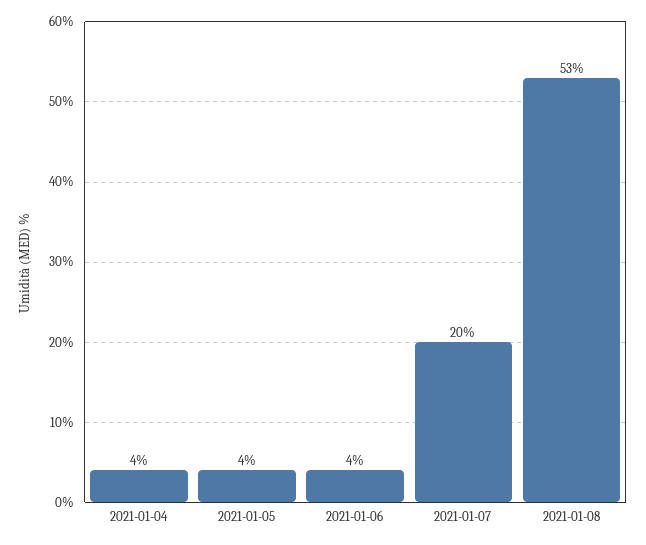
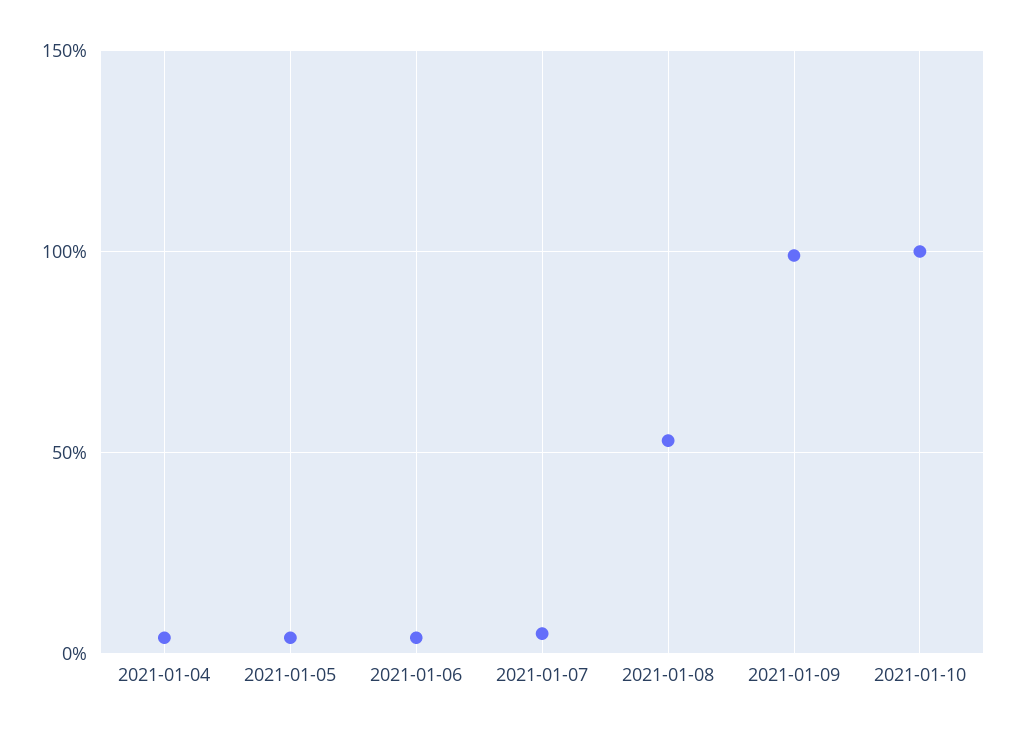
2021-01-07: 20 -> 5
2021-01-09: none -> 100
2021-01-10: none -> 100

